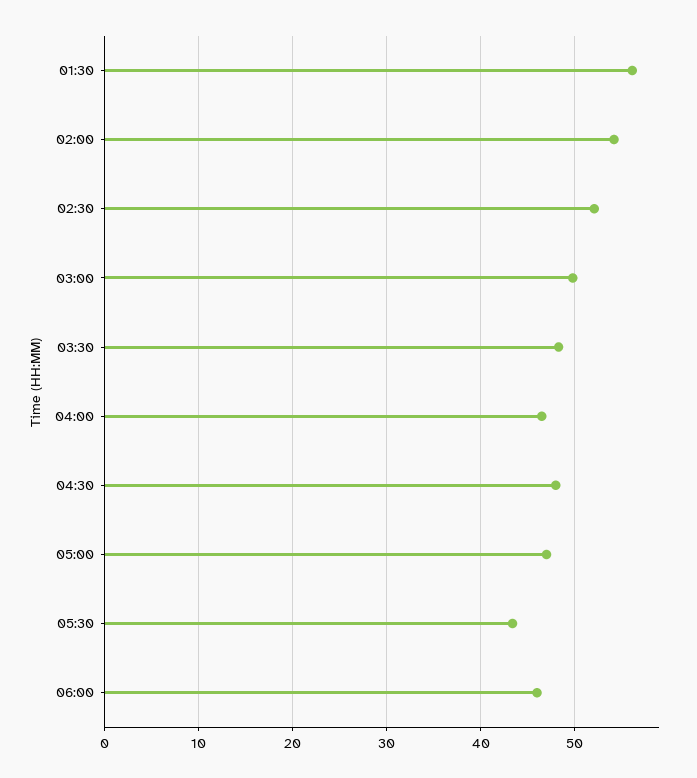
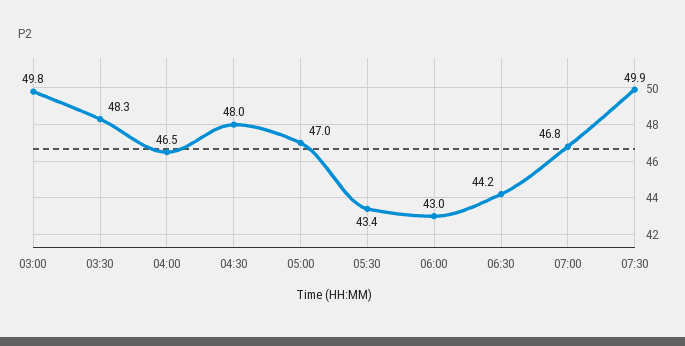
01:30: 56 -> none
02:00: 54 -> none
02:30: 52 -> none
06:00: 46 -> 43
06:30: none -> 44.2
07:00: none -> 46.8
07:30: none -> 49.9

